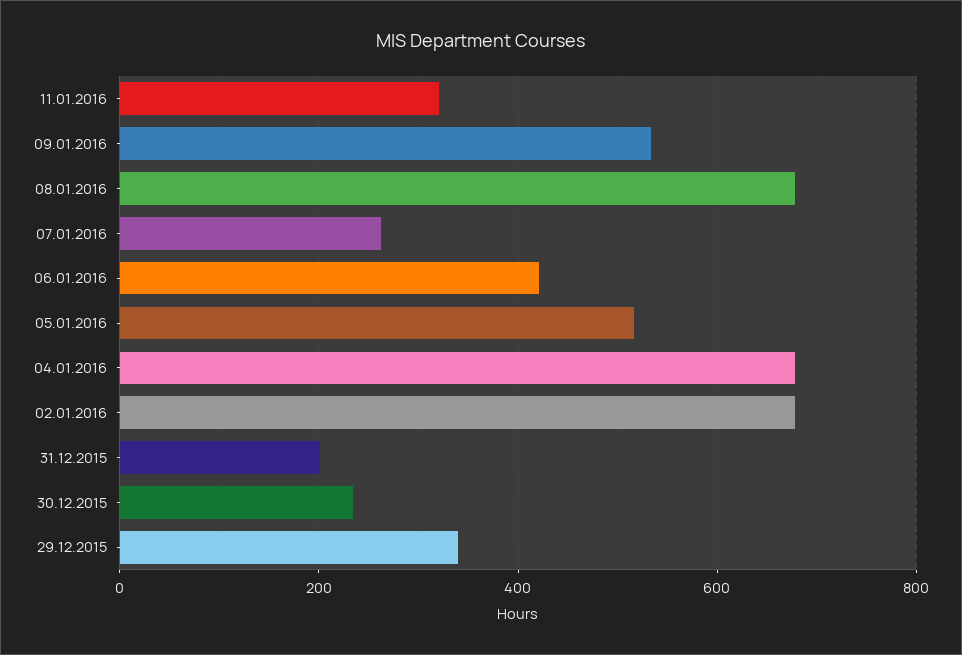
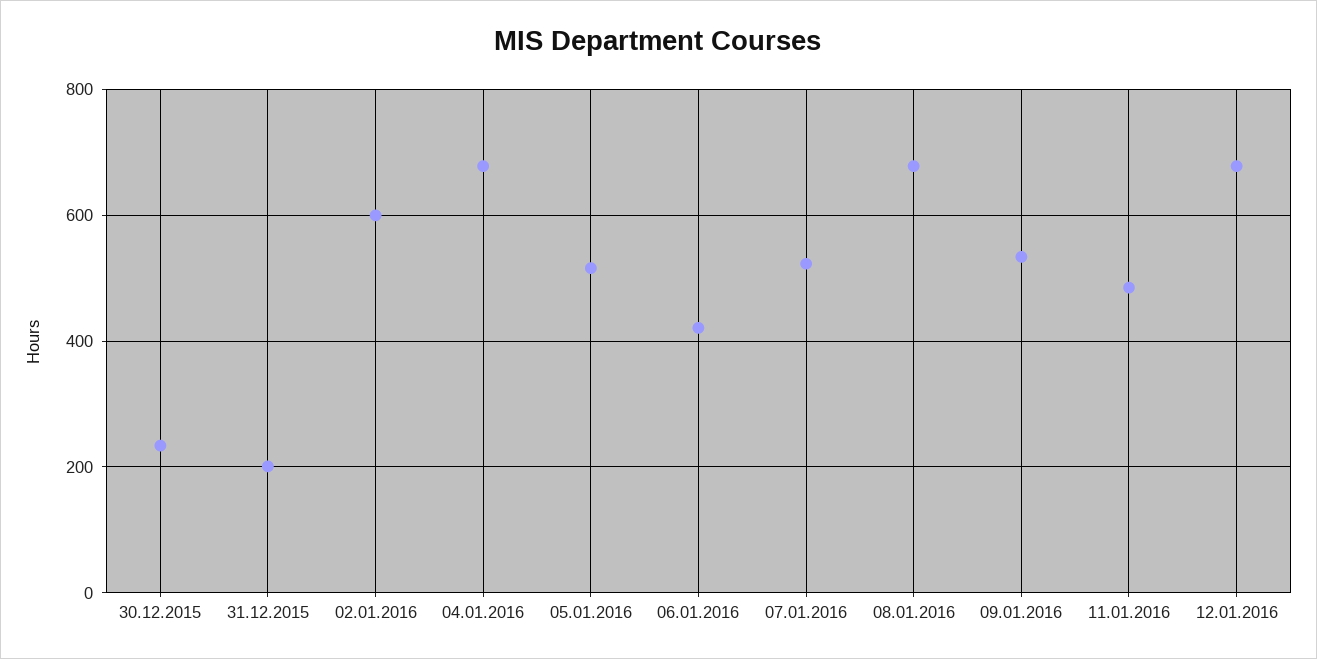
11.01.2016: 320 -> 480
07.01.2016: 260 -> 520
02.01.2016: 680 -> 600
29.12.2015: 340 -> none
12.01.2016: none -> 680

